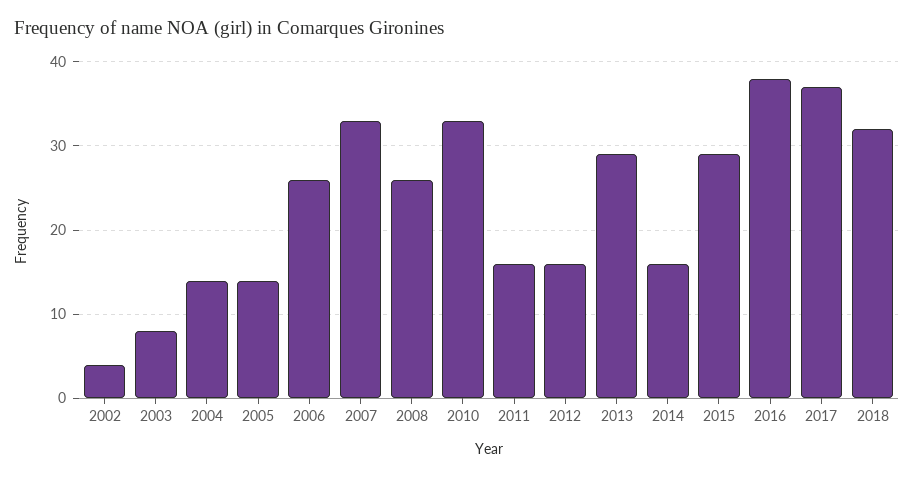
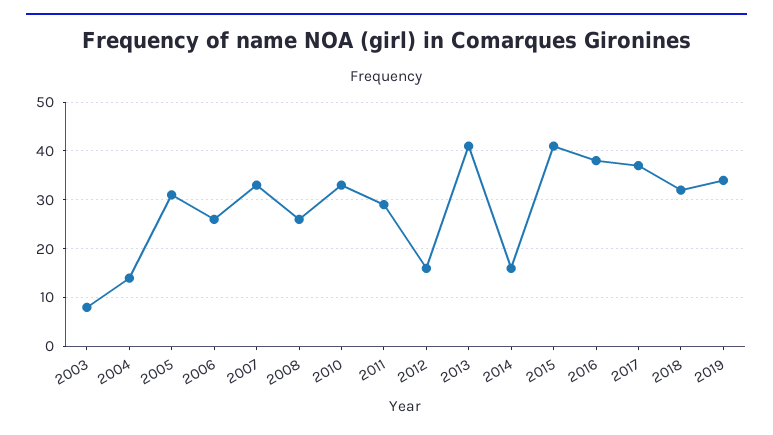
2002: 4 -> none
2005: 14 -> 30
2011: 16 -> 30
2013: 29 -> 40
2015: 29 -> 40
2019: none -> 35

